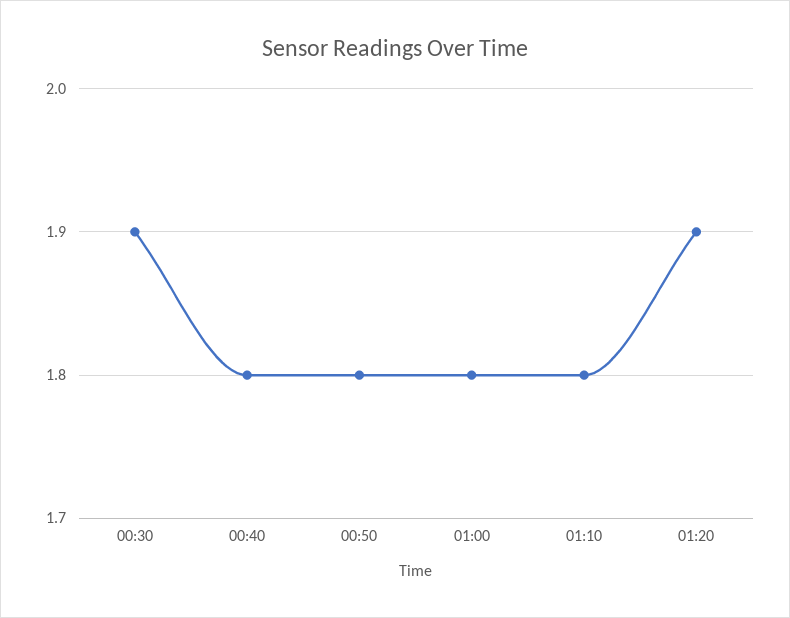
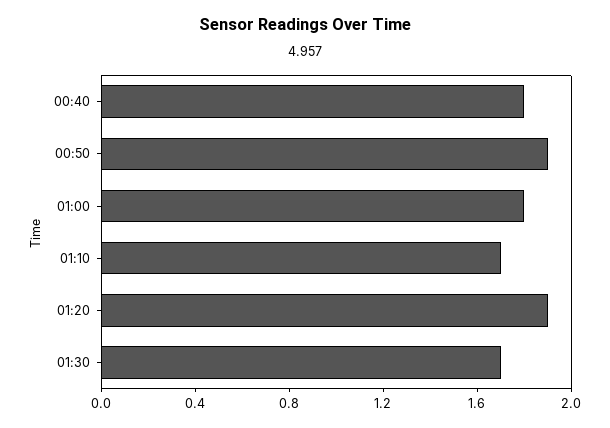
00:30: 1.9 -> none
00:50: 1.8 -> 1.9
01:10: 1.8 -> 1.7
01:30: none -> 1.7

